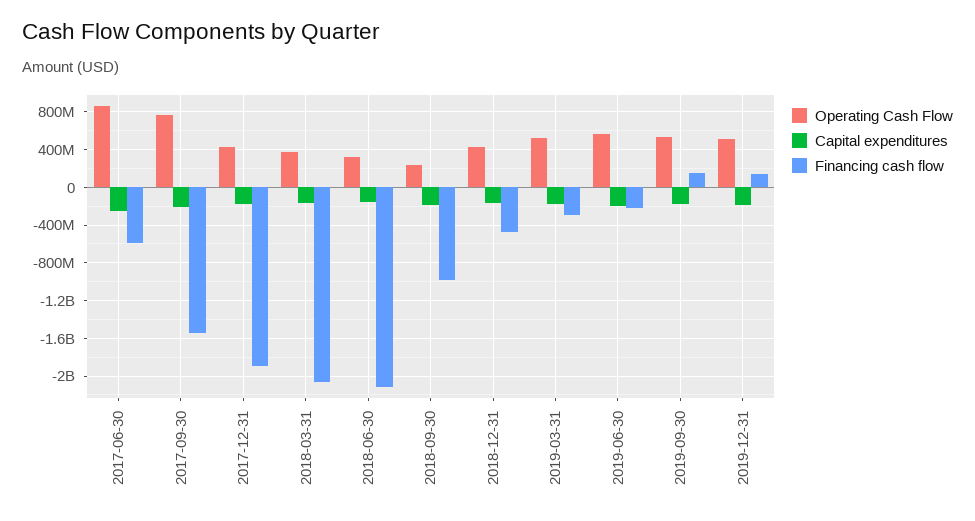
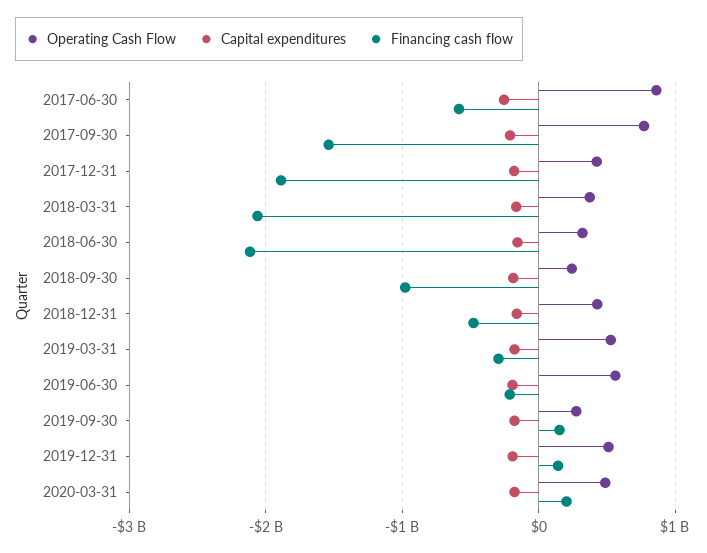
Operating Cash Flow, 2019-09-30: 500000000 -> 300000000
Operating Cash Flow, 2020-03-31: none -> 500000000
Capital expenditures, 2020-03-31: none -> -200000000
Financing cash flow, 2020-03-31: none -> 200000000

